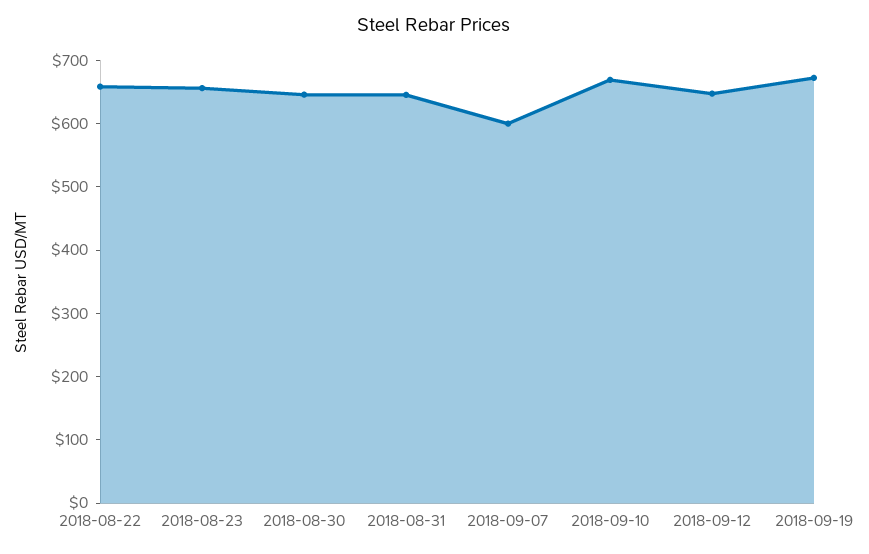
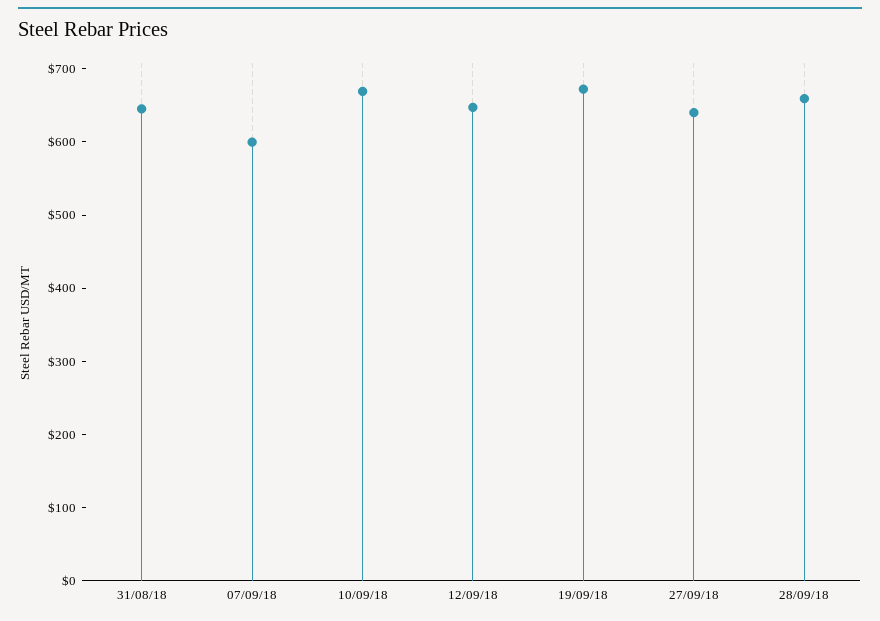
2018-08-22: 660 -> none
2018-08-23: 660 -> none
2018-08-30: 640 -> none
27/09/18: none -> 640
28/09/18: none -> 660

